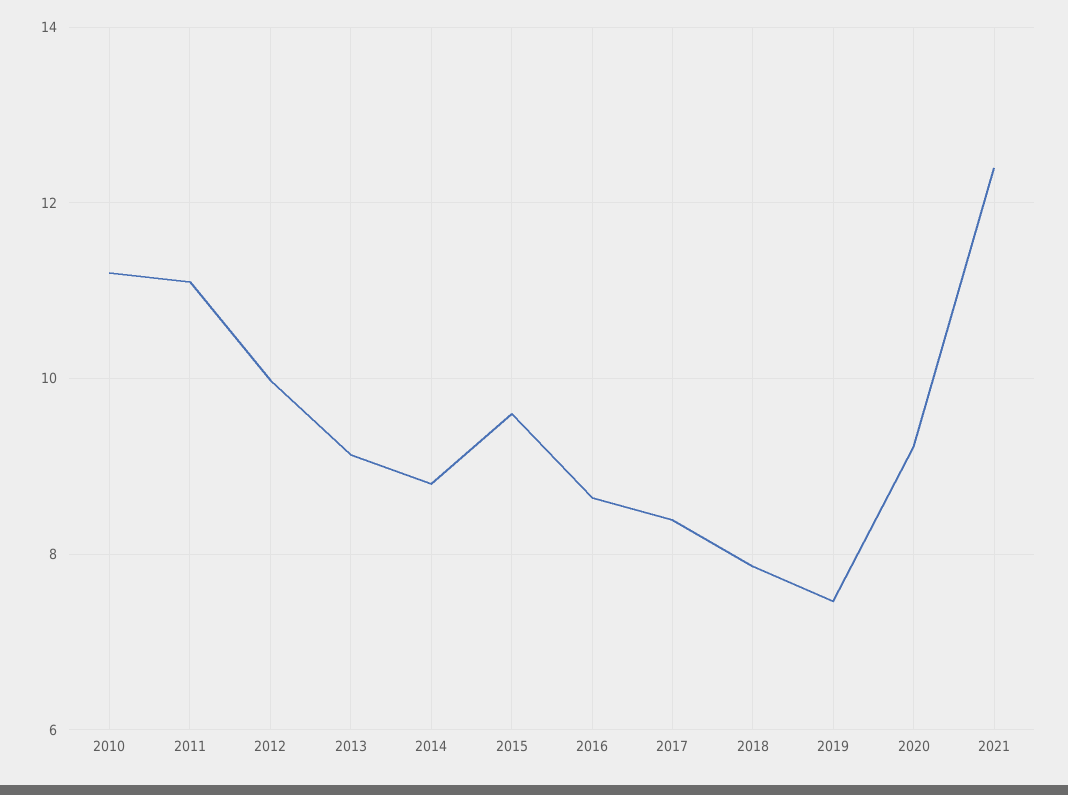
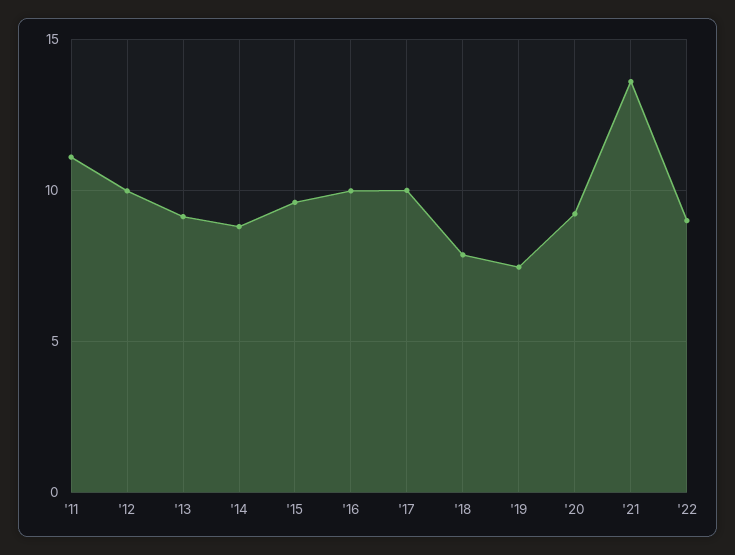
2010: 11.2 -> none
2016: 8.6 -> 10
2017: 8.4 -> 10
2021: 12.4 -> 13.5
'22: none -> 9

